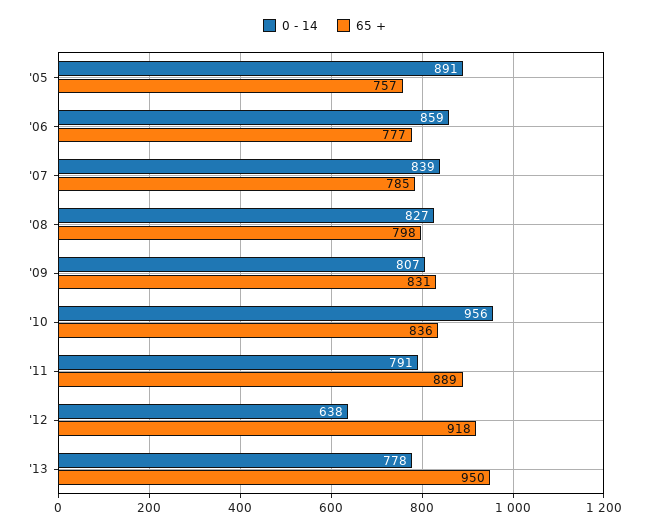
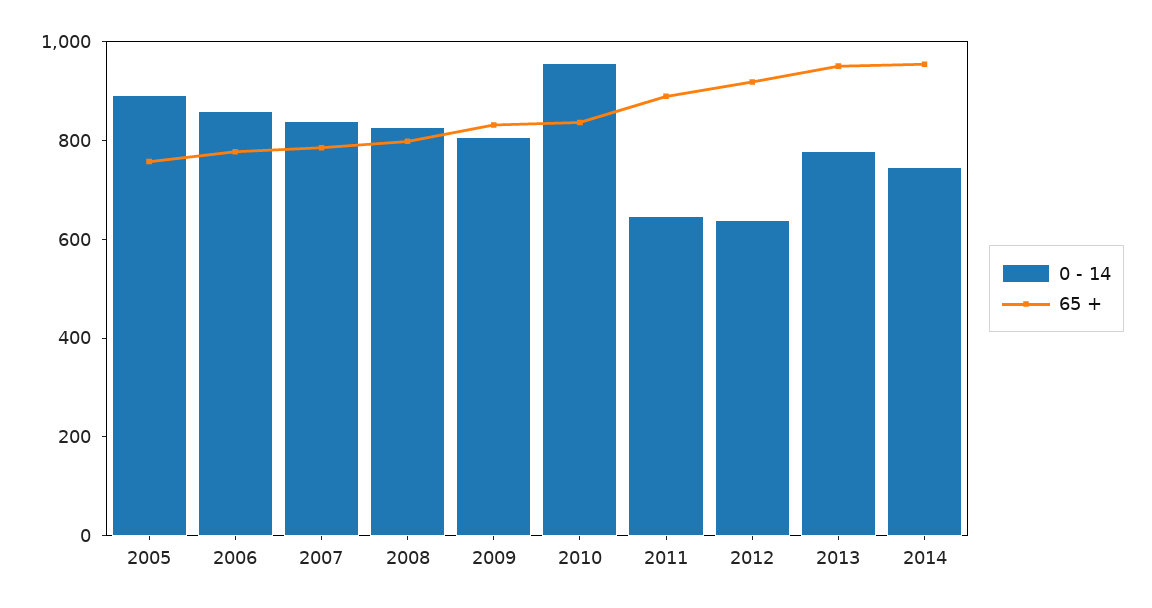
0 - 14, '11: 791 -> 650
0 - 14, 2014: none -> 750
65 +, 2014: none -> 950

